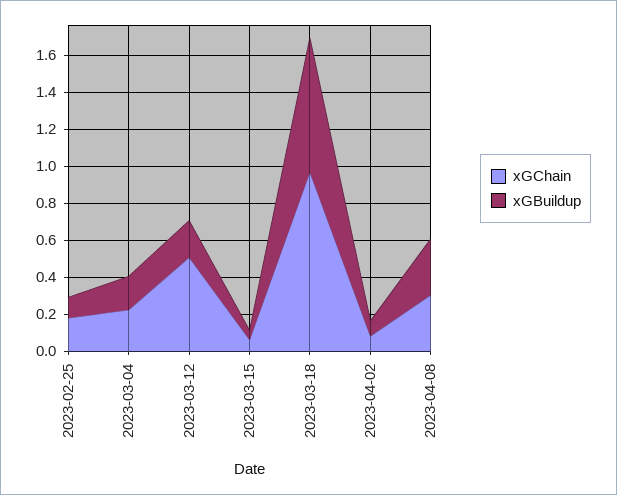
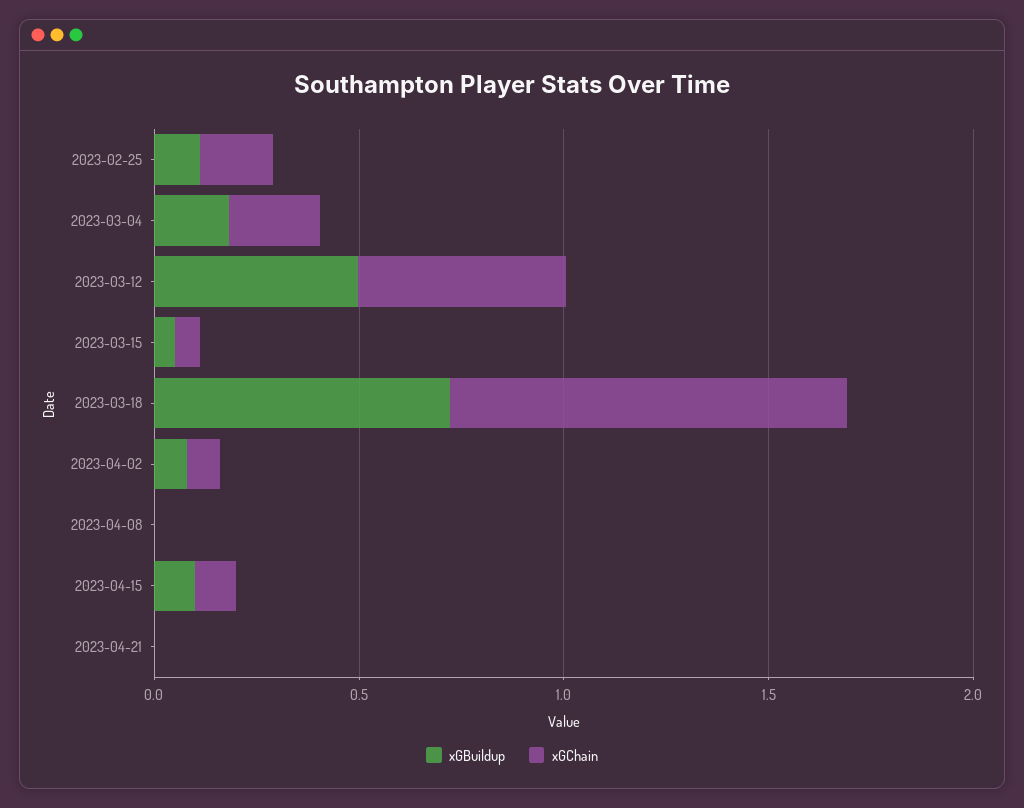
xGBuildup, 2023-03-12: 0.2 -> 0.5
xGChain, 2023-04-08: 0.3 -> 0
xGBuildup, 2023-04-08: 0.3 -> 0
xGBuildup, 2023-04-15: none -> 0.1
xGChain, 2023-04-15: none -> 0.1
xGBuildup, 2023-04-21: none -> 0
xGChain, 2023-04-21: none -> 0

